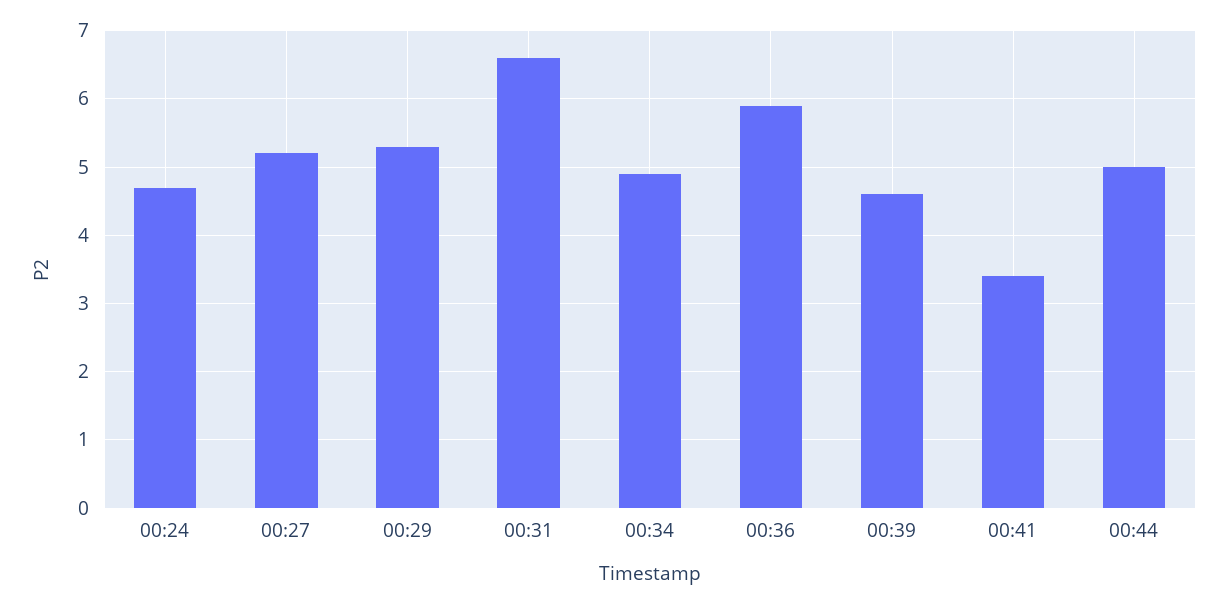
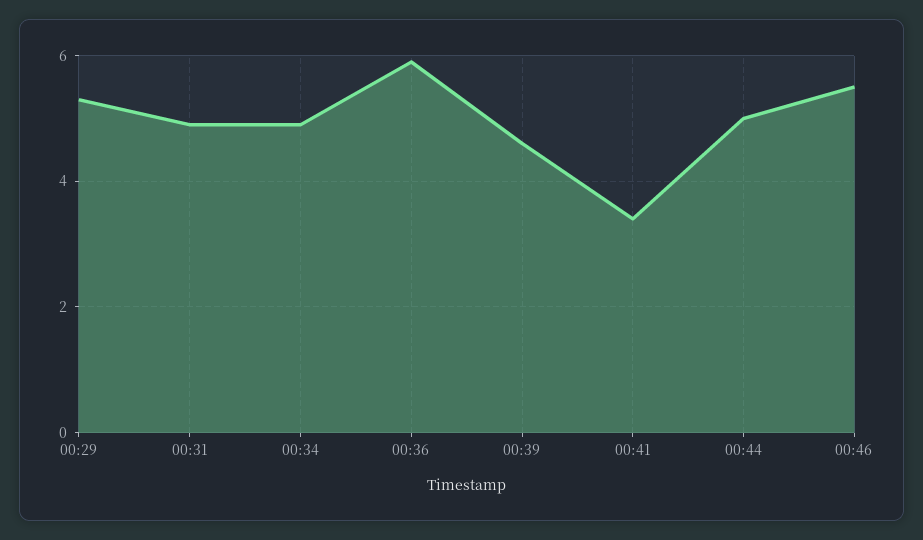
00:24: 4.7 -> none
00:27: 5.2 -> none
00:31: 6.6 -> 5
00:46: none -> 5.5

